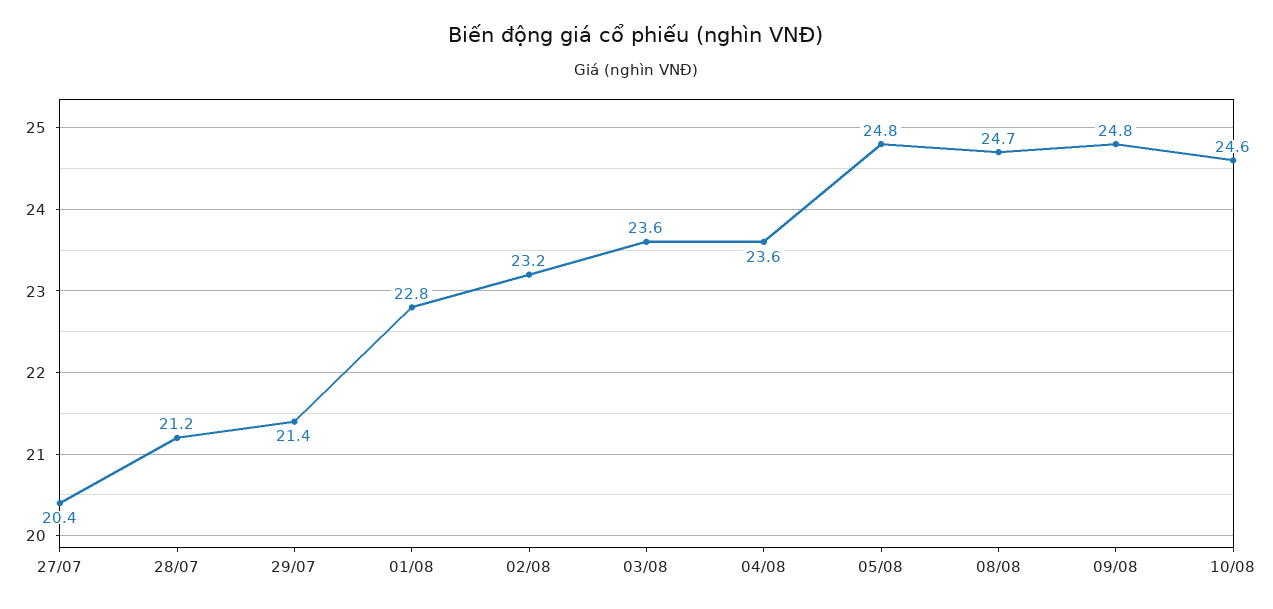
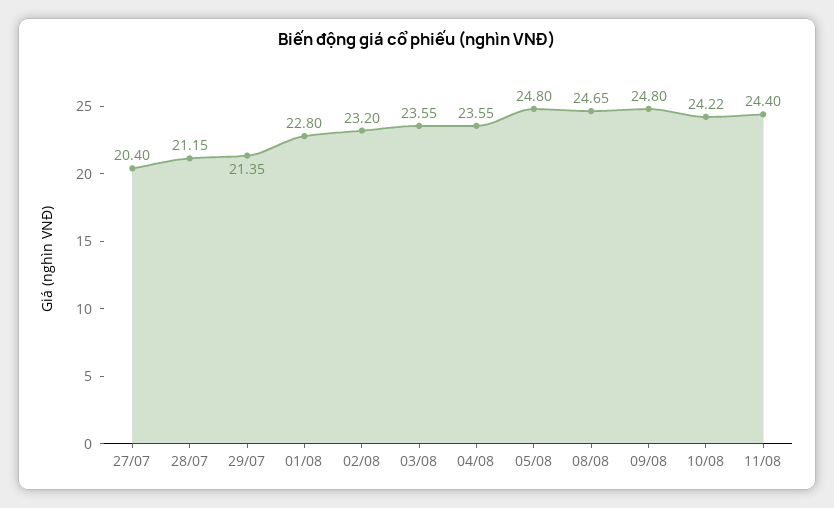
10/08: 24.6 -> 24.22
11/08: none -> 24.4

